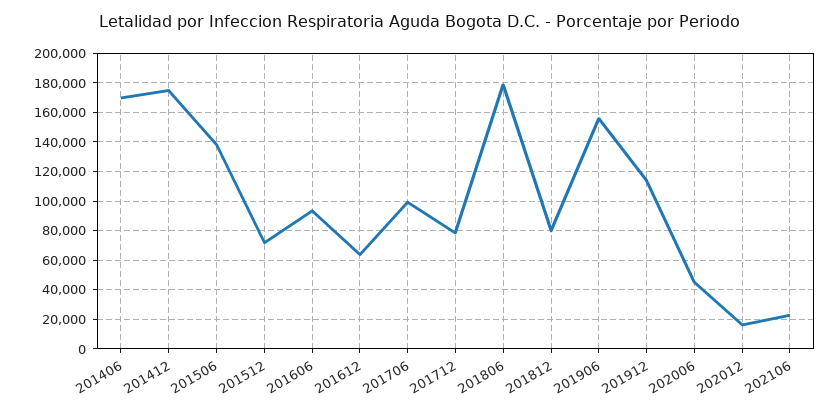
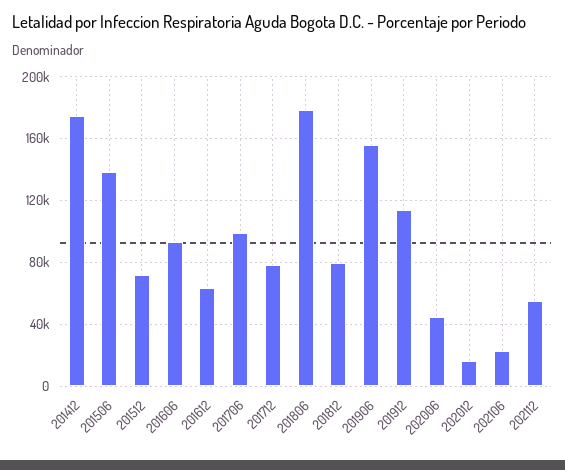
201406: 170000 -> none
202112: none -> 55000

